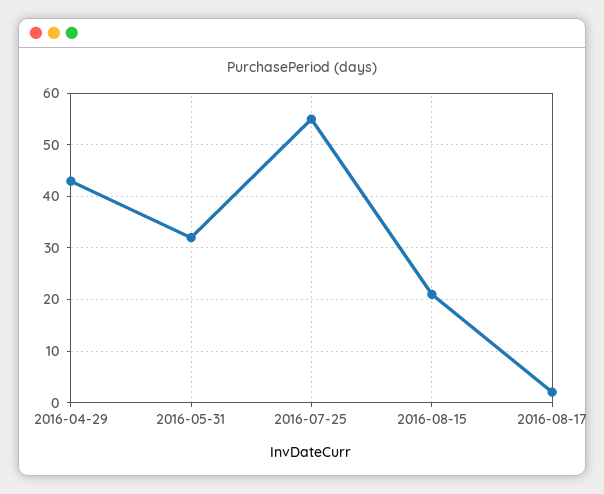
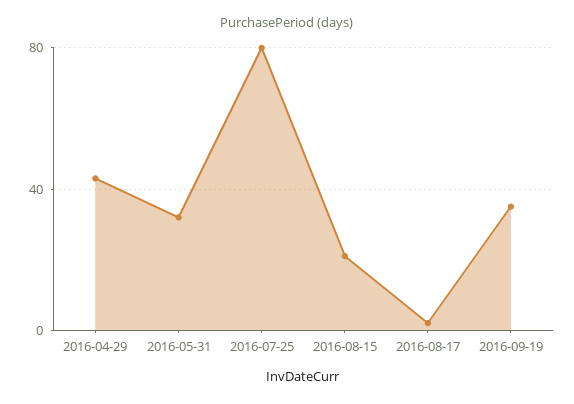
2016-07-25: 55 -> 80
2016-09-19: none -> 35

